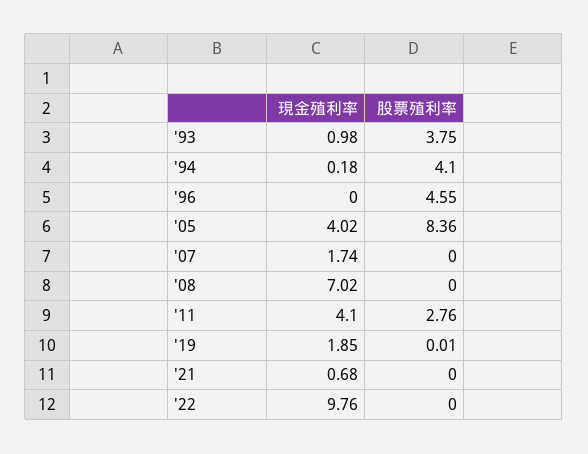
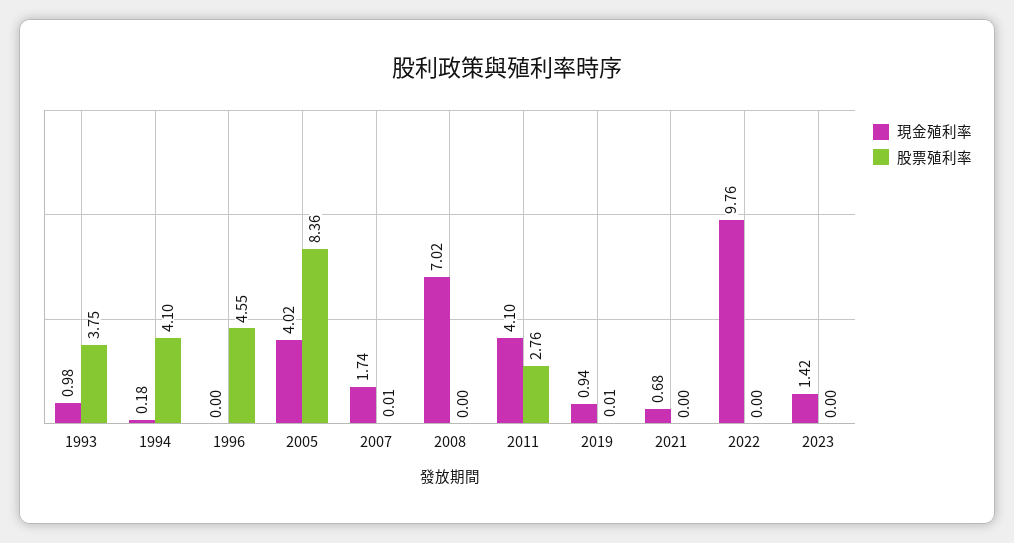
股票殖利率, '07: 0 -> 0.01
現金殖利率, '19: 1.85 -> 0.94
現金殖利率, 2023: none -> 1.42
股票殖利率, 2023: none -> 0

